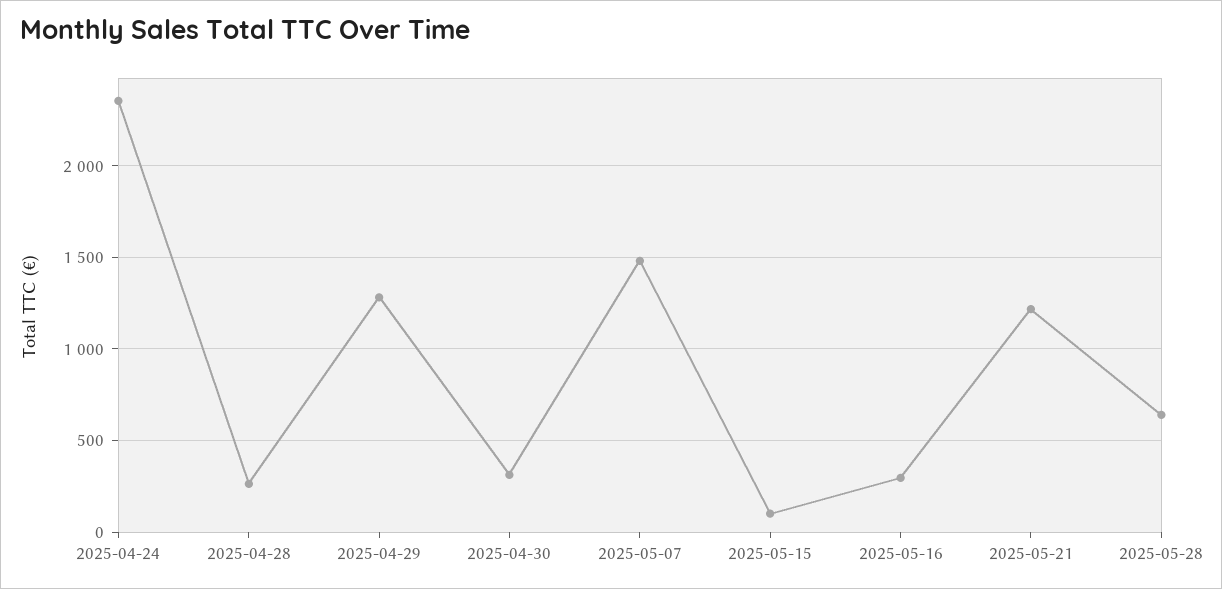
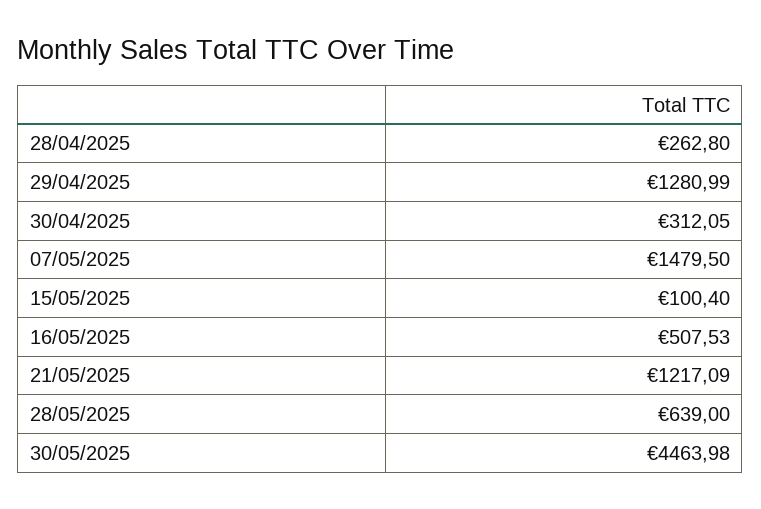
2025-04-24: 2350 -> none
2025-05-16: 300 -> 507.53
30/05/2025: none -> 4463.98

